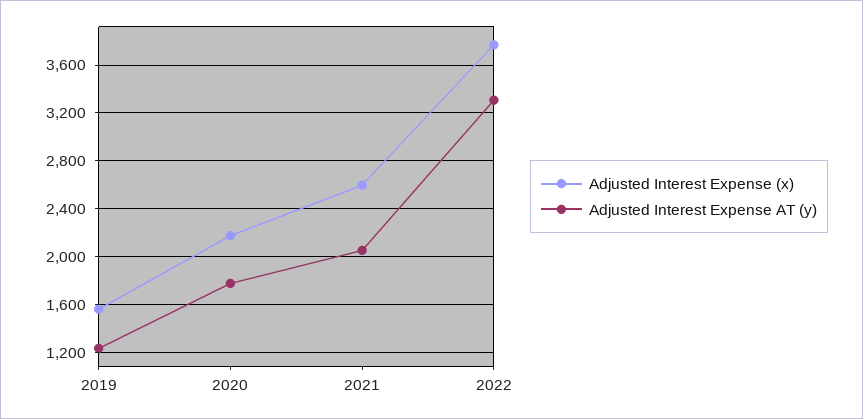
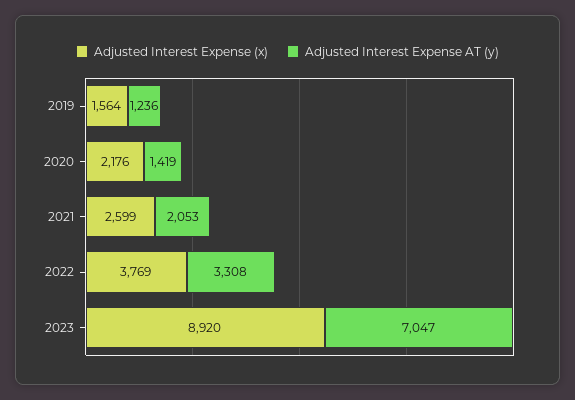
Adjusted Interest Expense AT (y), 2020: 1800 -> 1419
Adjusted Interest Expense (x), 2023: none -> 8920
Adjusted Interest Expense AT (y), 2023: none -> 7047

